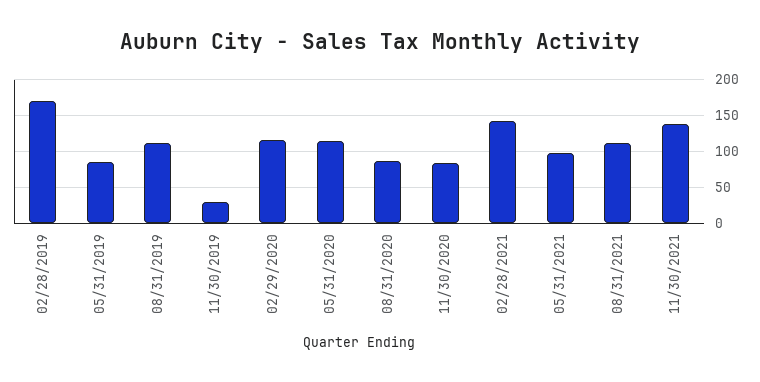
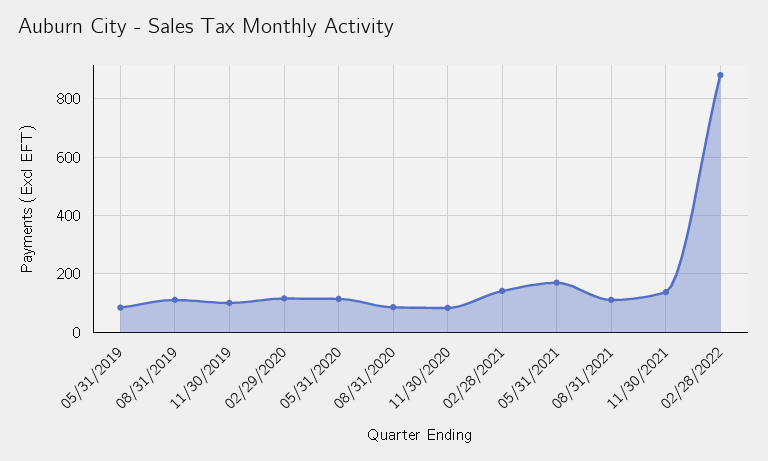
02/28/2019: 170 -> none
11/30/2019: 30 -> 100
05/31/2021: 100 -> 175
02/28/2022: none -> 875

